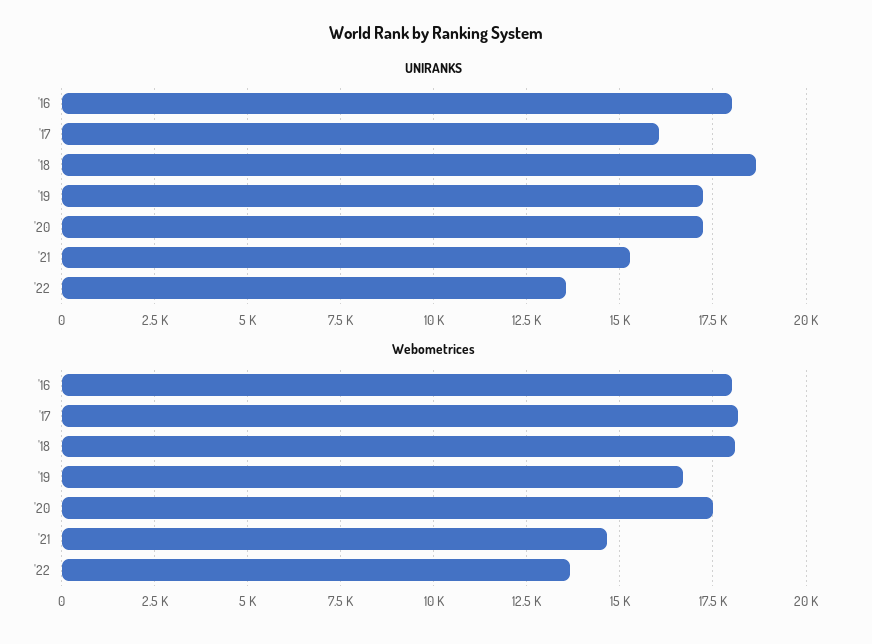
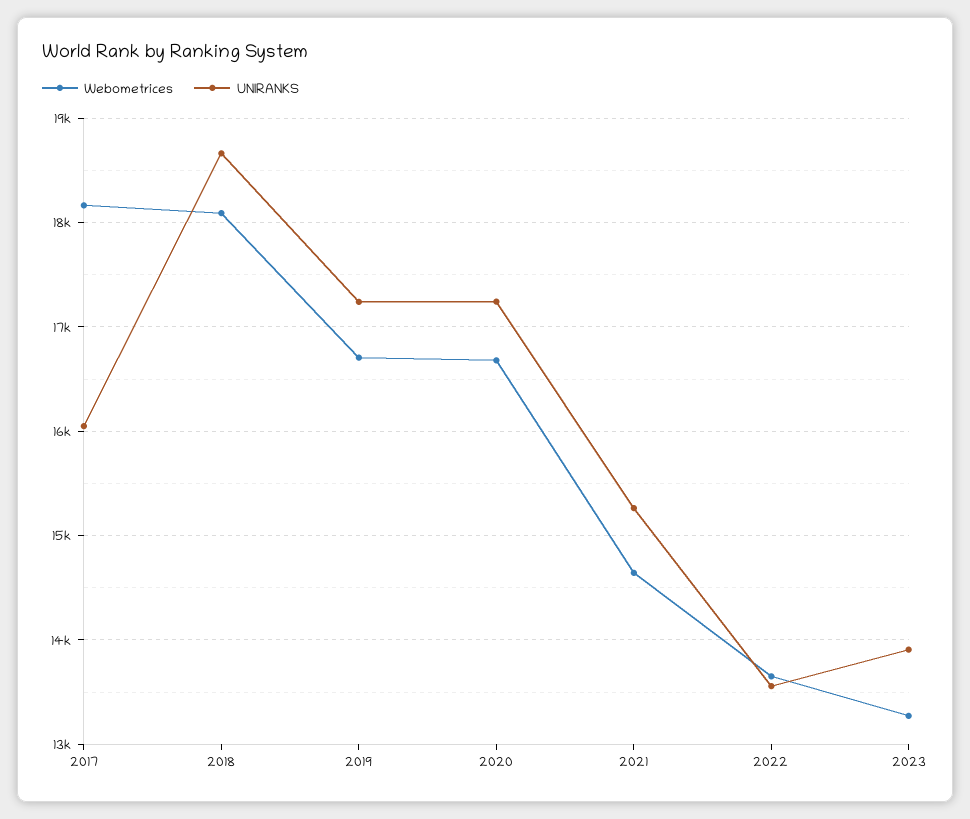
UNIRANKS, '16: 18000 -> none
Webometrices, '16: 18000 -> none
Webometrices, '20: 17500 -> 16700
Webometrices, 2023: none -> 13300
UNIRANKS, 2023: none -> 13900

